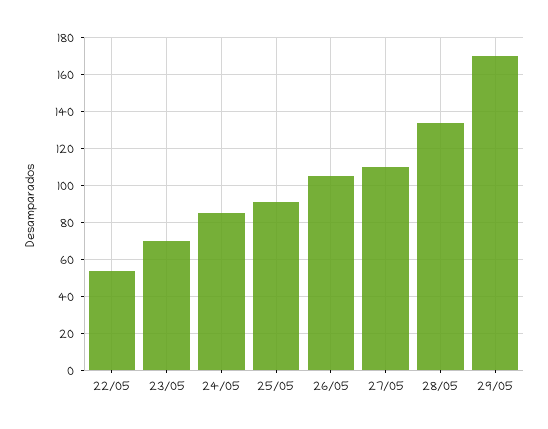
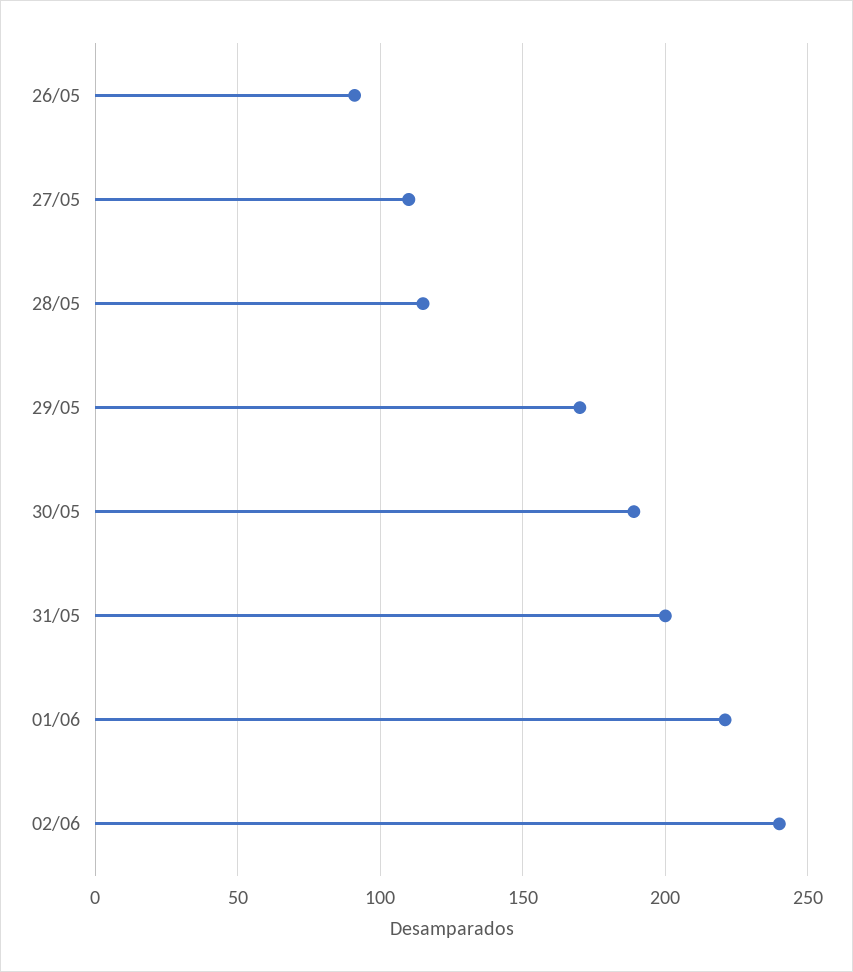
22/05: 55 -> none
23/05: 70 -> none
24/05: 85 -> none
25/05: 90 -> none
26/05: 105 -> 90
28/05: 135 -> 115
30/05: none -> 190
31/05: none -> 200
01/06: none -> 220
02/06: none -> 240

